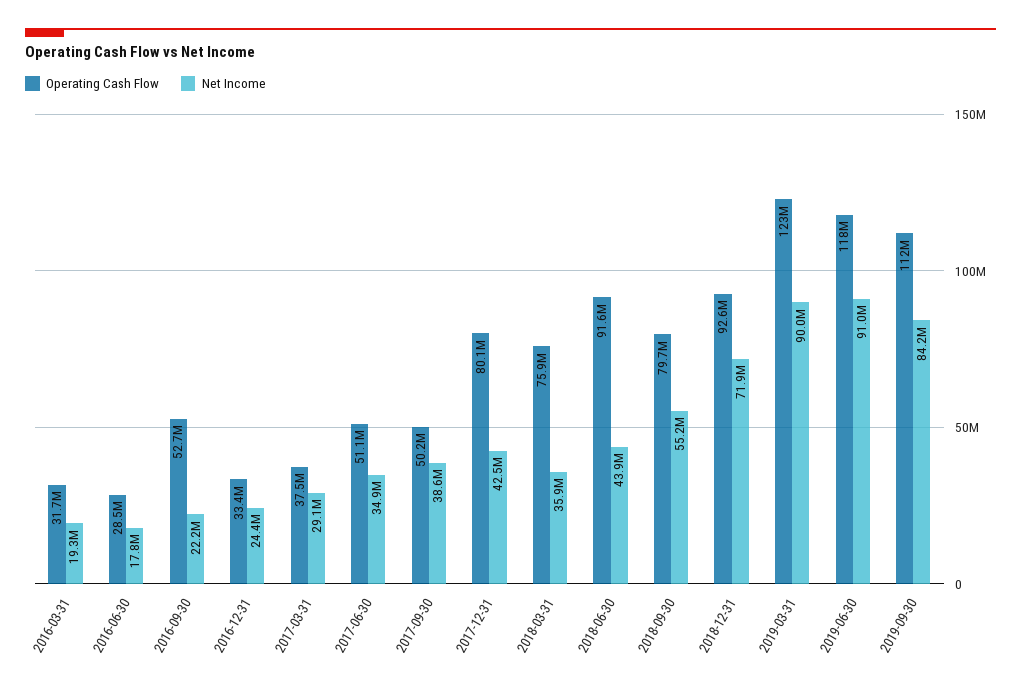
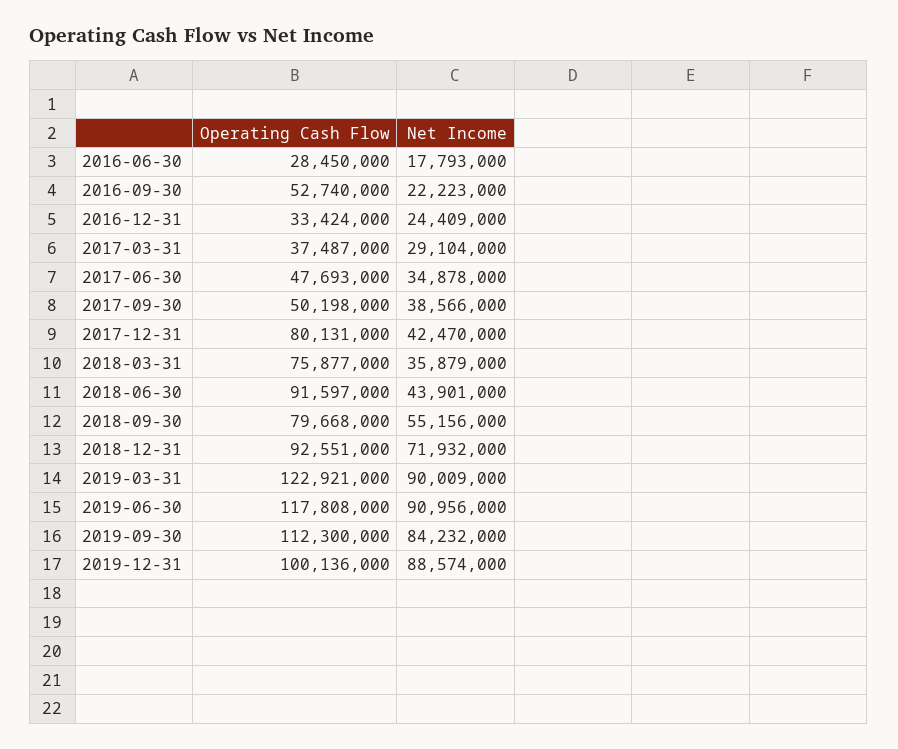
Operating Cash Flow, 2016-03-31: 31700000 -> none
Net Income, 2016-03-31: 19300000 -> none
Operating Cash Flow, 2017-06-30: 51100000 -> 47693000
Operating Cash Flow, 2019-12-31: none -> 100136000
Net Income, 2019-12-31: none -> 88574000

